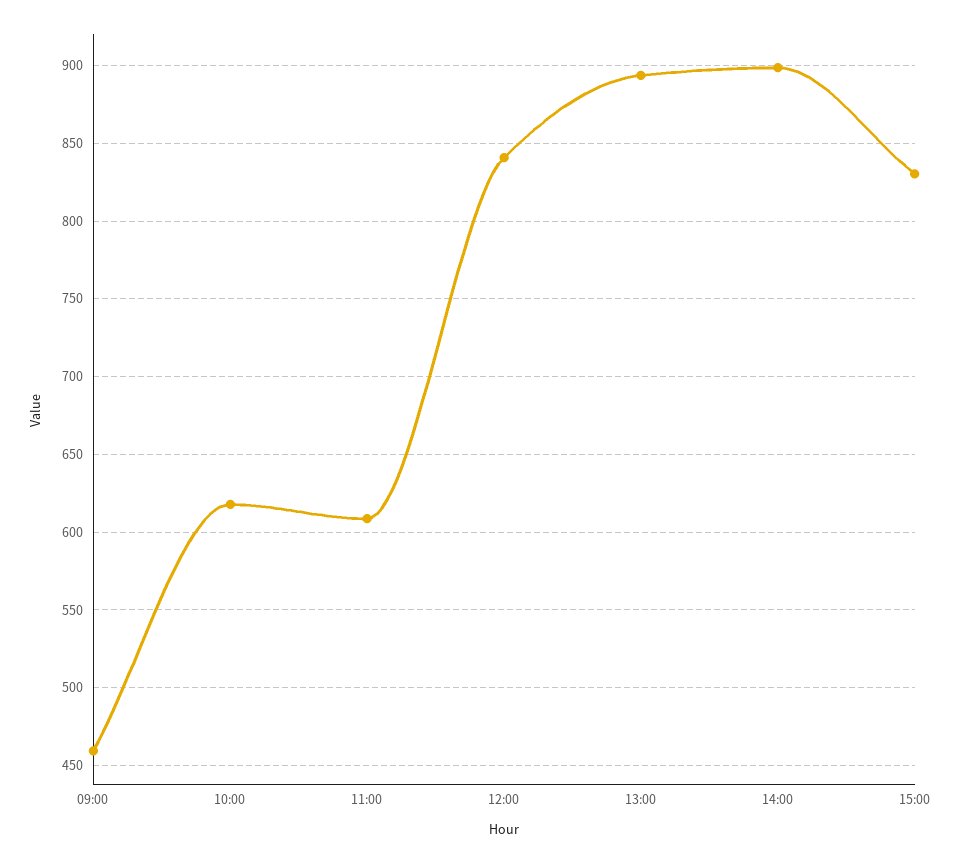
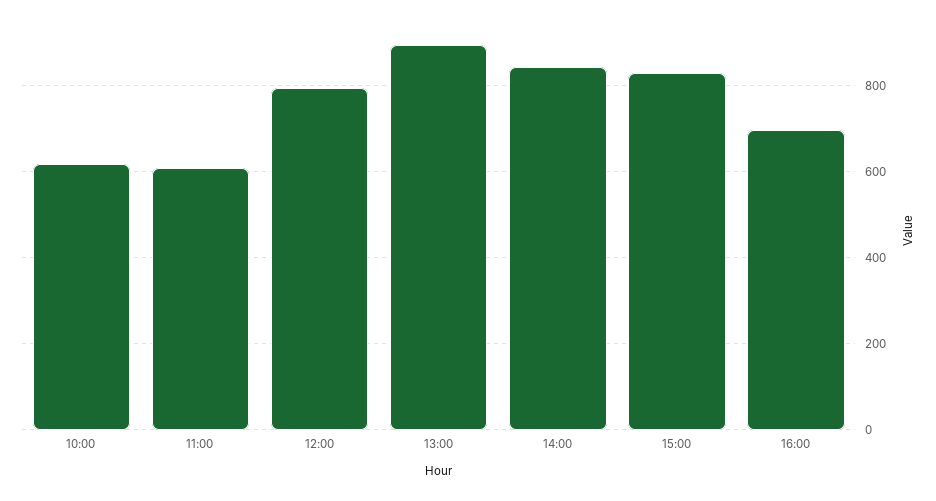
09:00: 460 -> none
12:00: 840 -> 800
14:00: 900 -> 840
16:00: none -> 700

